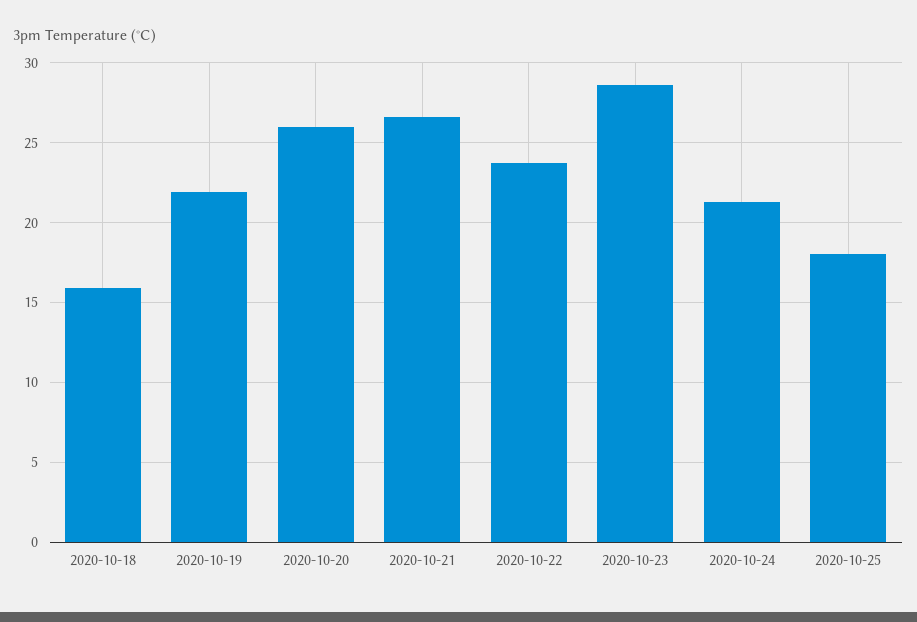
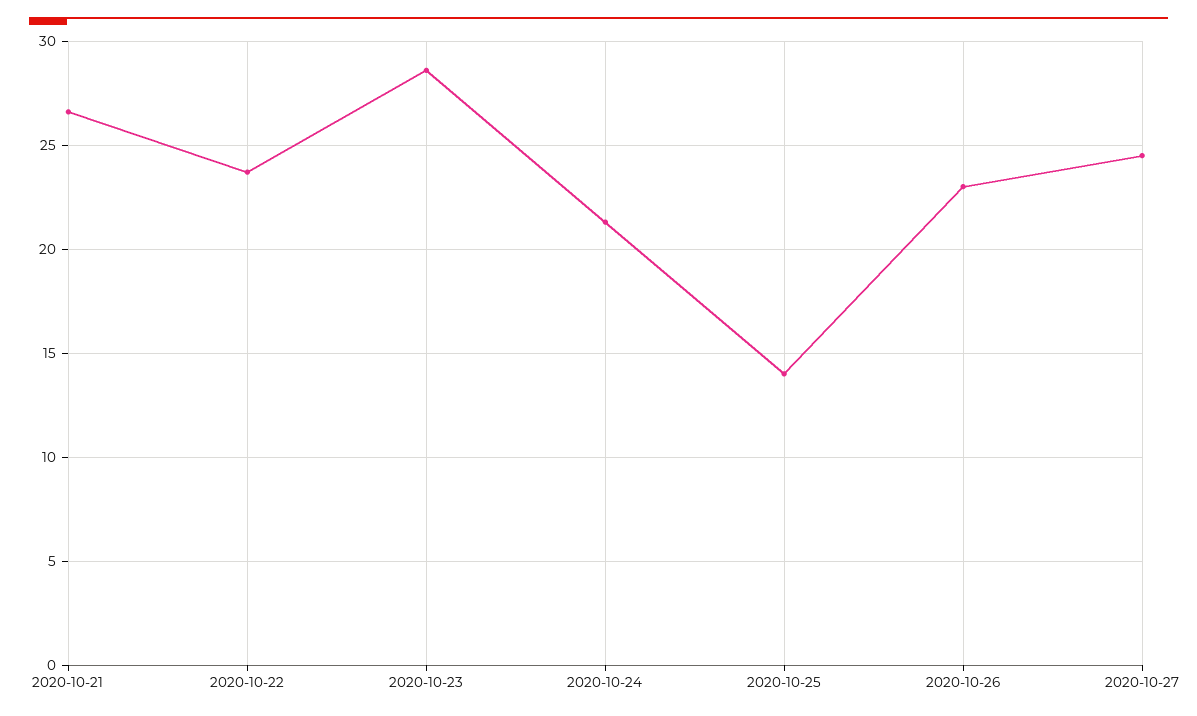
2020-10-18: 16 -> none
2020-10-19: 22 -> none
2020-10-20: 26 -> none
2020-10-25: 18 -> 14
2020-10-26: none -> 23
2020-10-27: none -> 24.5

